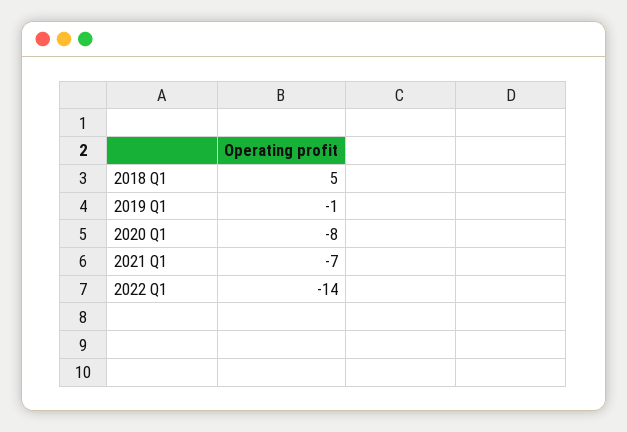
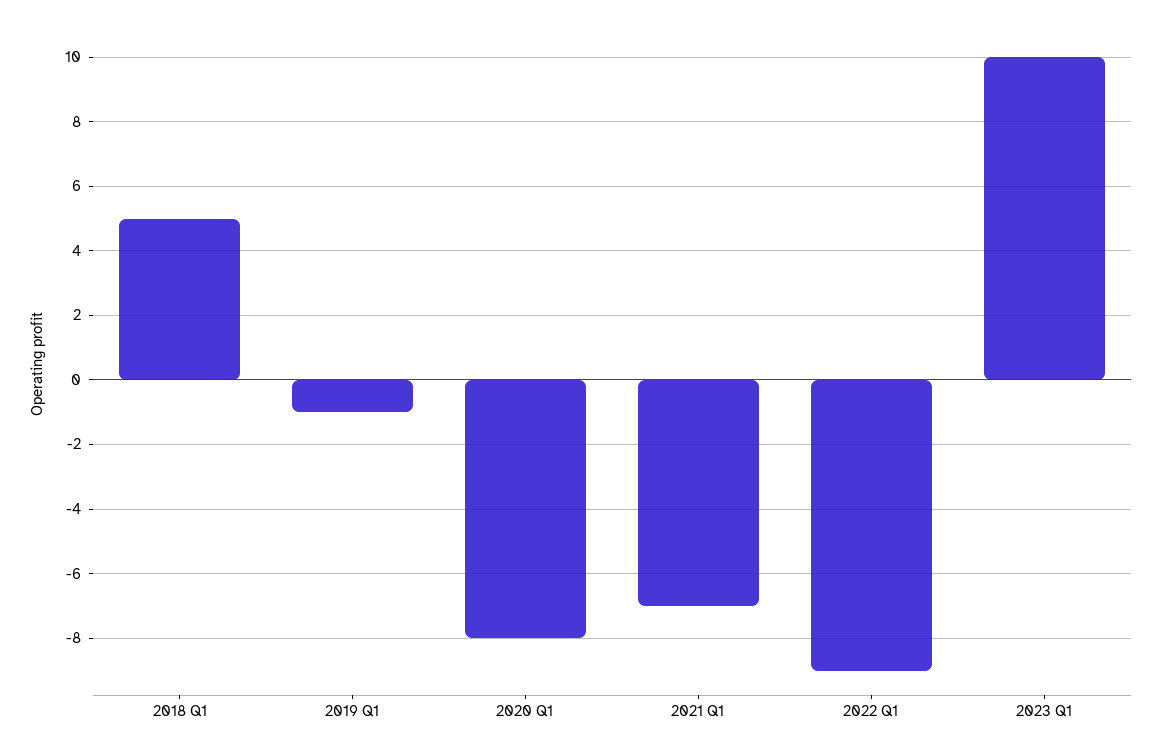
2022 Q1: -14 -> -9
2023 Q1: none -> 10

